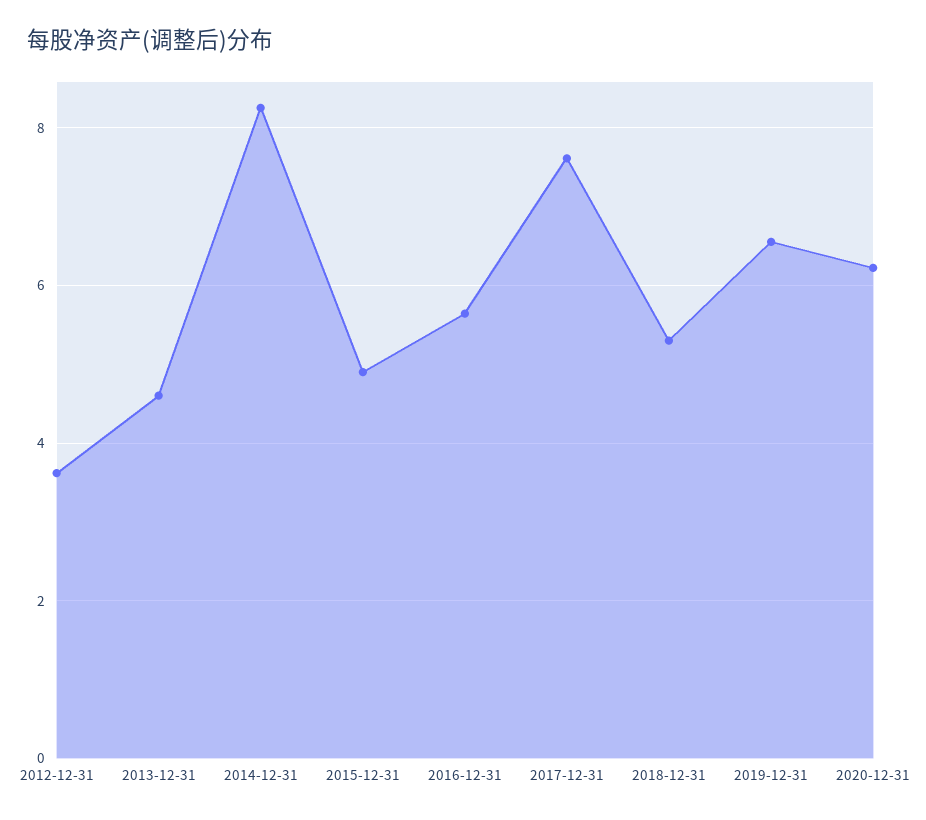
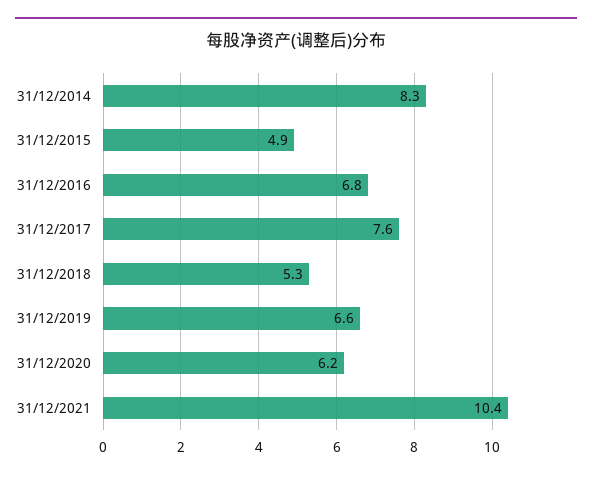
2012-12-31: 3.6 -> none
2013-12-31: 4.6 -> none
2016-12-31: 5.6 -> 6.8
31/12/2021: none -> 10.4

